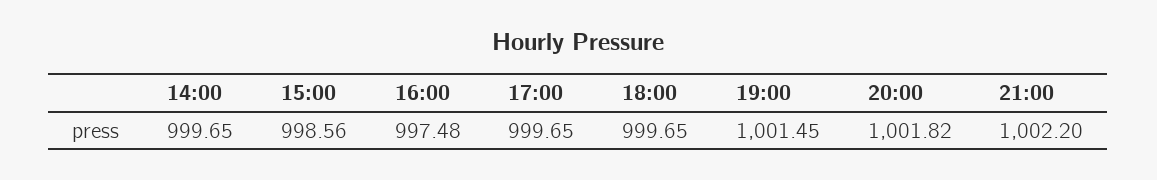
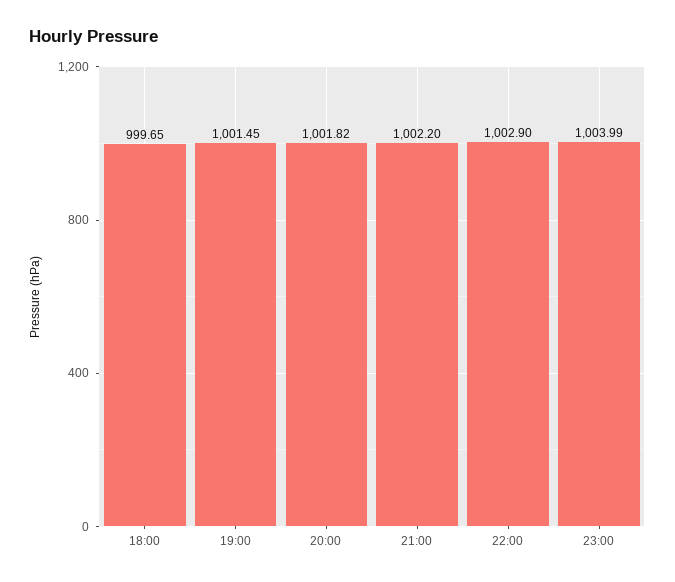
14:00: 999.65 -> none
15:00: 998.56 -> none
16:00: 997.48 -> none
17:00: 999.65 -> none
22:00: none -> 1002.9
23:00: none -> 1003.99

